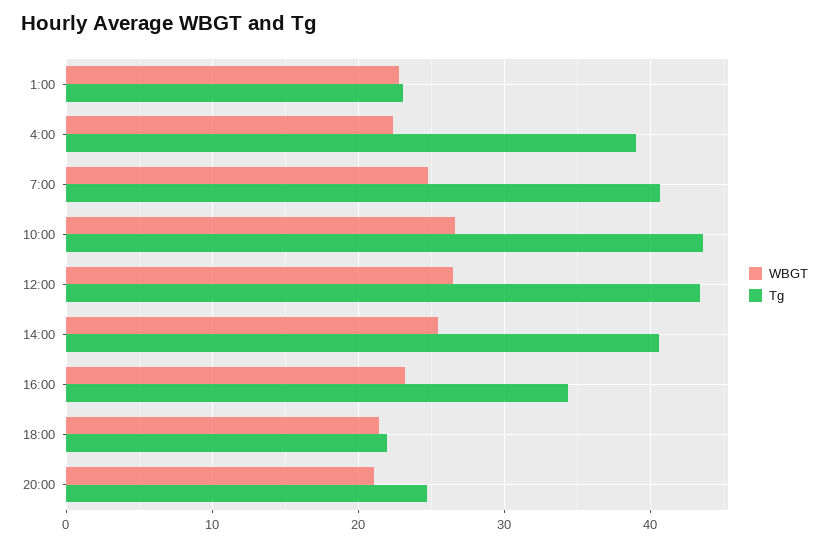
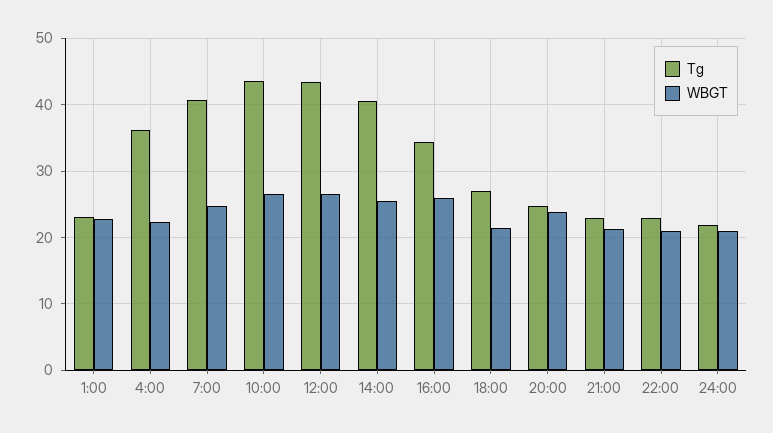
Tg, 4:00: 39 -> 36
WBGT, 16:00: 23 -> 26
Tg, 18:00: 22 -> 27
WBGT, 20:00: 21 -> 24
Tg, 21:00: none -> 23
WBGT, 21:00: none -> 21
Tg, 22:00: none -> 23
WBGT, 22:00: none -> 21
Tg, 24:00: none -> 22
WBGT, 24:00: none -> 21

